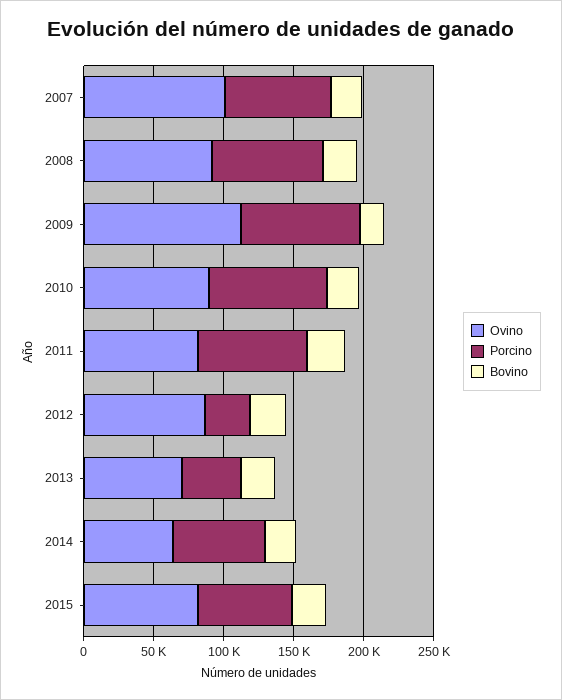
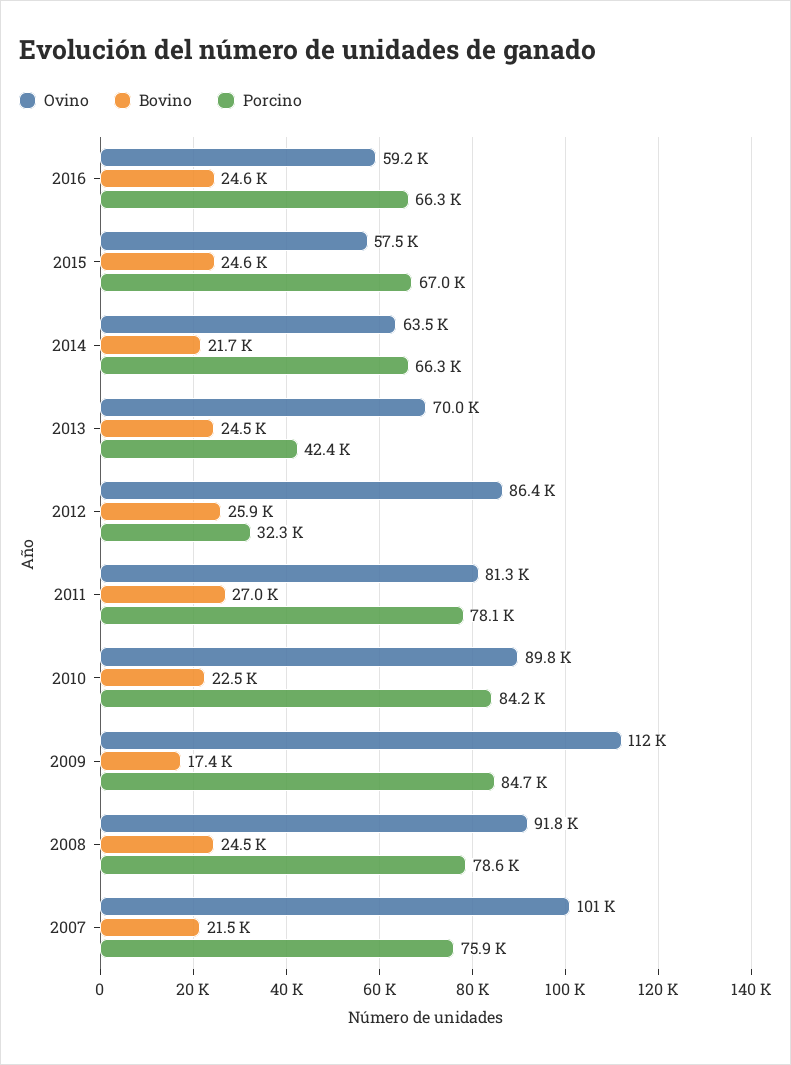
Ovino, 2015: 80000 -> 57500
Ovino, 2016: none -> 59200
Bovino, 2016: none -> 24600
Porcino, 2016: none -> 66300

